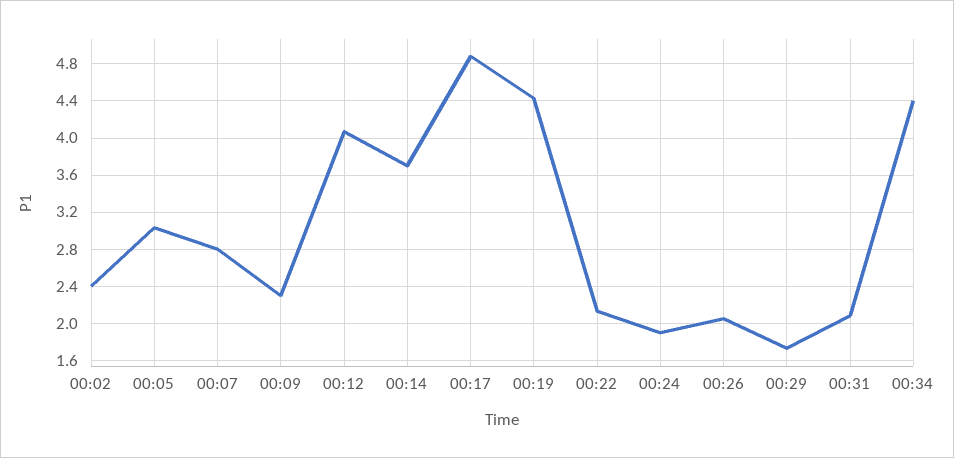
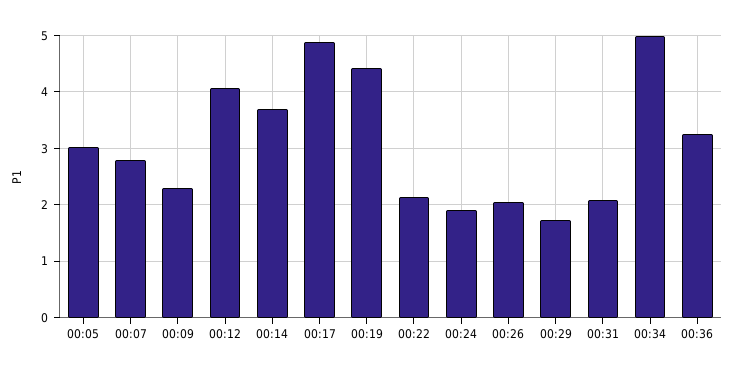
00:02: 2.4 -> none
00:34: 4.4 -> 5
00:36: none -> 3.2

